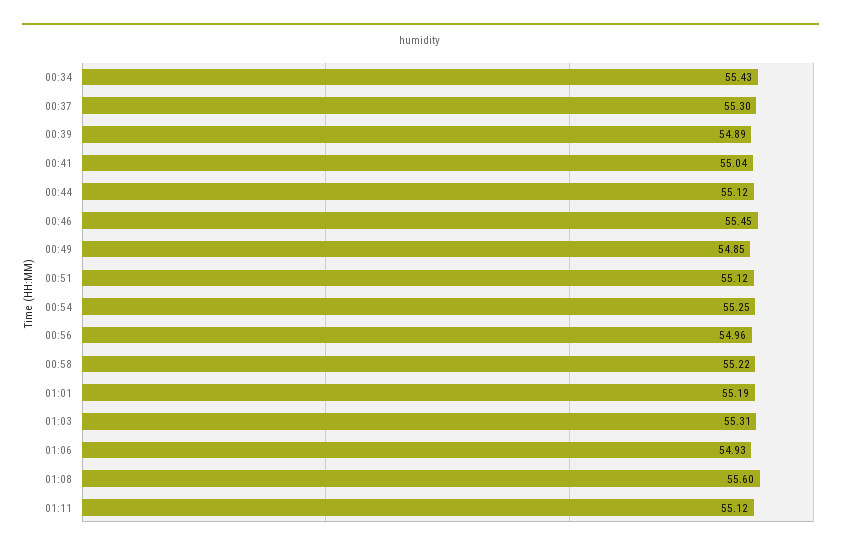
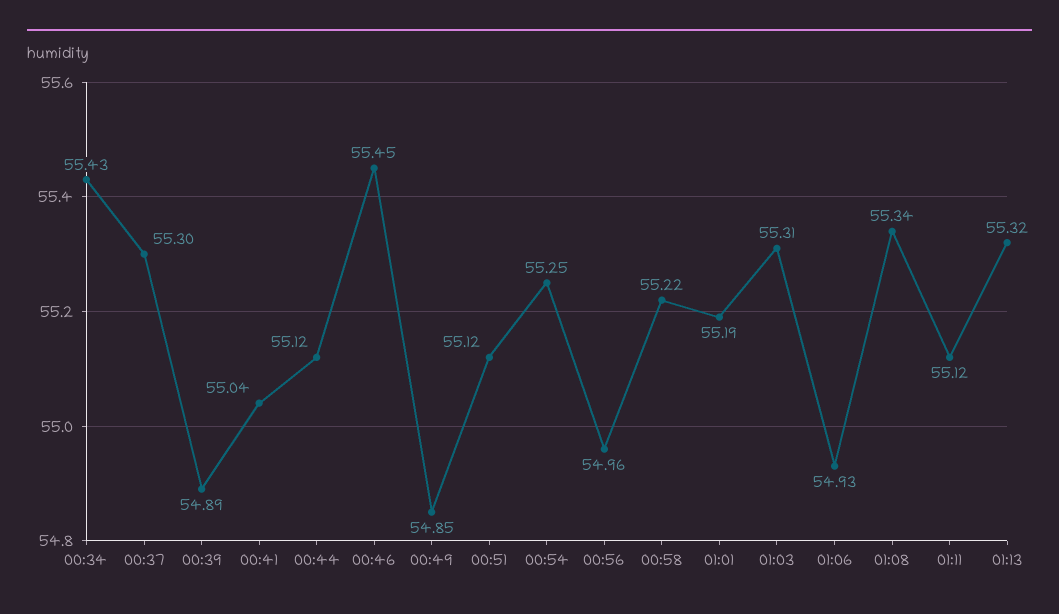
01:08: 55.6 -> 55.34
01:13: none -> 55.32

